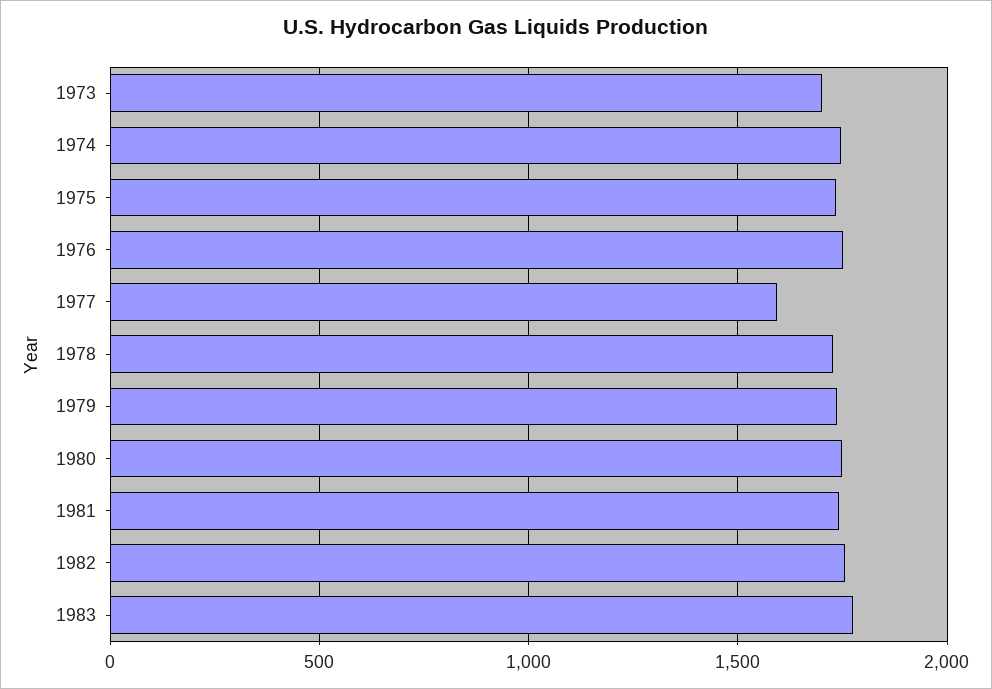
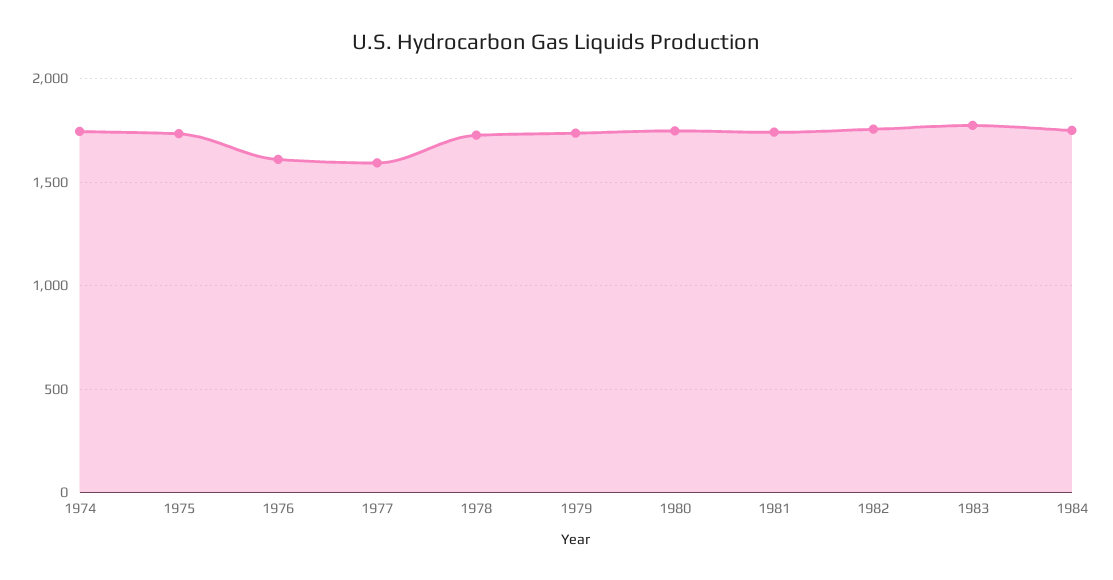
1973: 1700 -> none
1976: 1750 -> 1600
1984: none -> 1750

